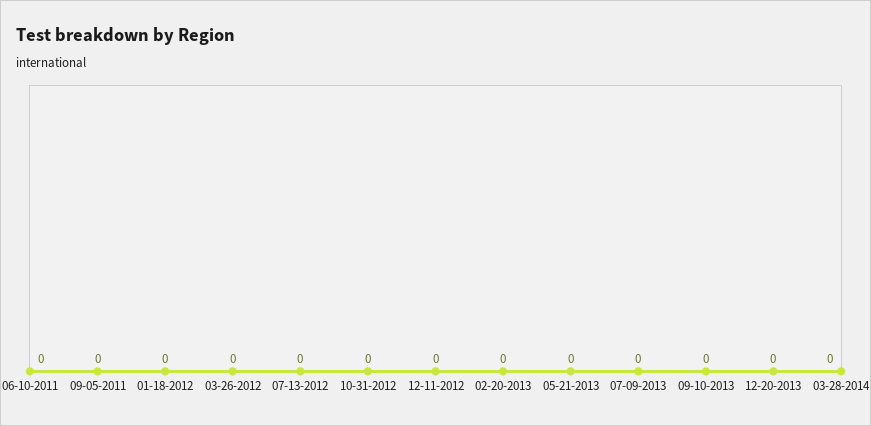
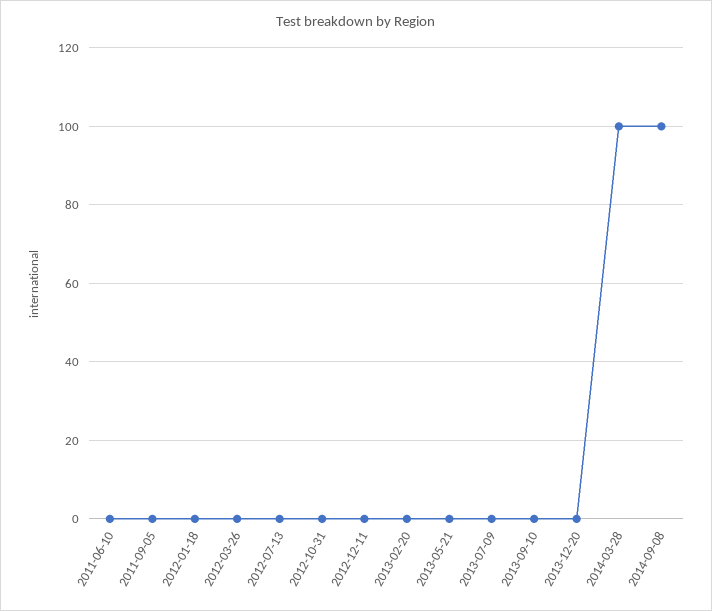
03-28-2014: 0 -> 100
2014-09-08: none -> 100

